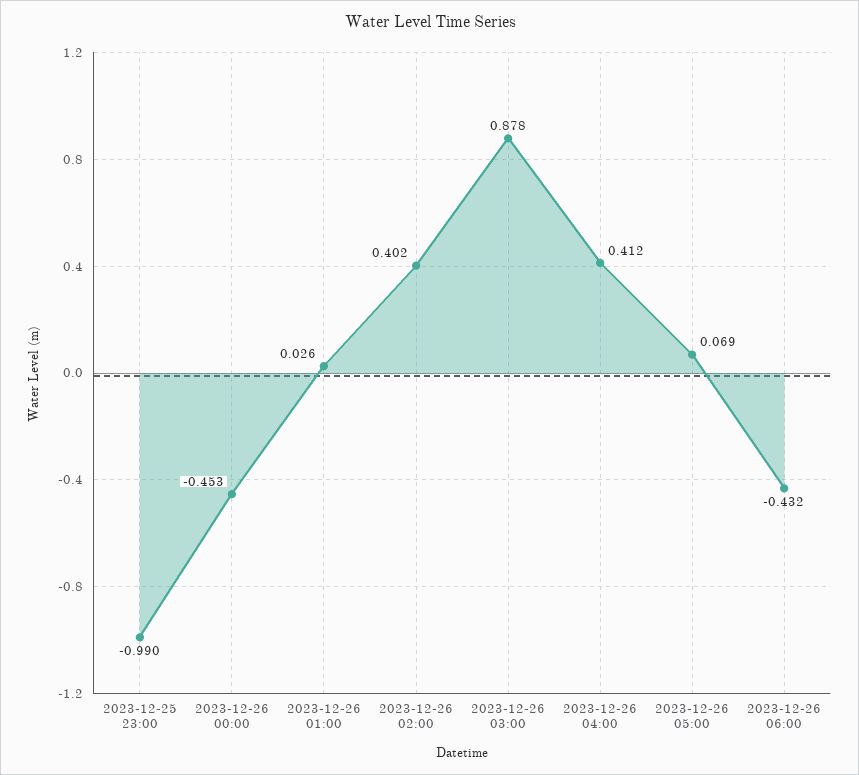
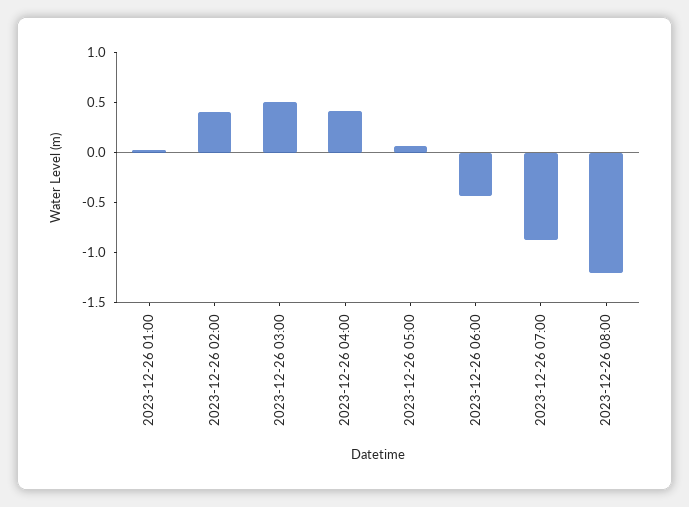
2023-12-25 23:00: -0.99 -> none
2023-12-26 00:00: -0.453 -> none
2023-12-26 03:00: 0.878 -> 0.5
2023-12-26 07:00: none -> -0.9
2023-12-26 08:00: none -> -1.2

